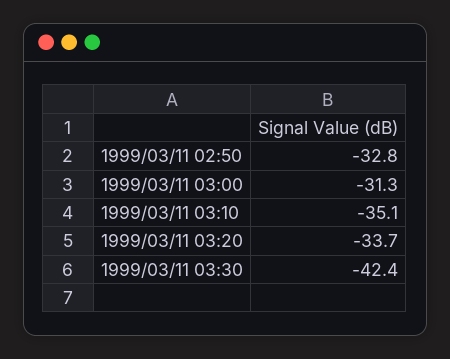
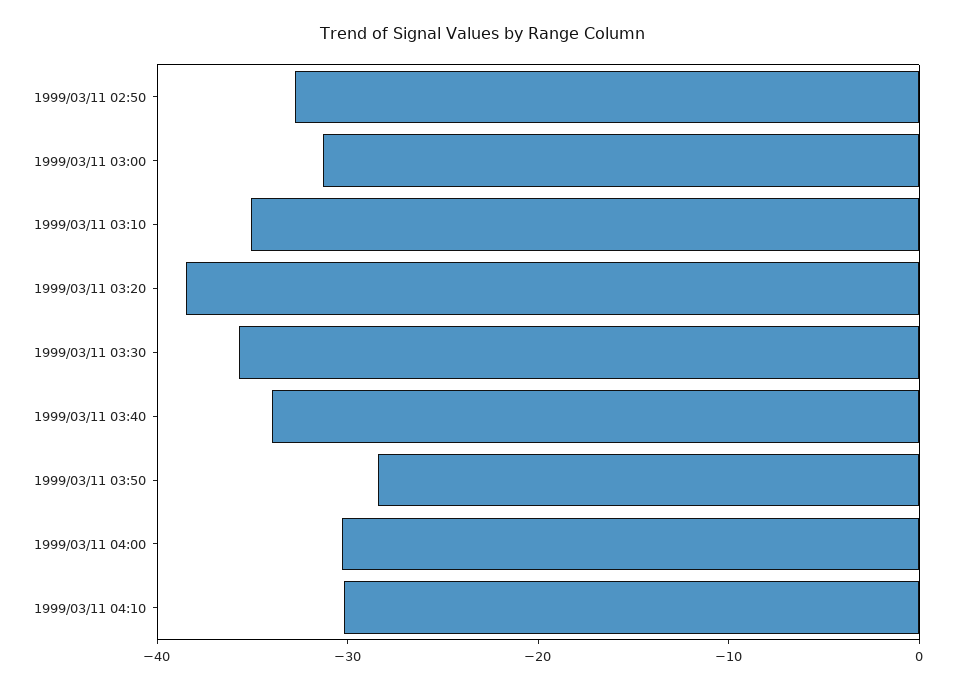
1999/03/11 03:20: -33.7 -> -38
1999/03/11 03:30: -42.4 -> -36
1999/03/11 03:40: none -> -34
1999/03/11 03:50: none -> -28
1999/03/11 04:00: none -> -30
1999/03/11 04:10: none -> -30

